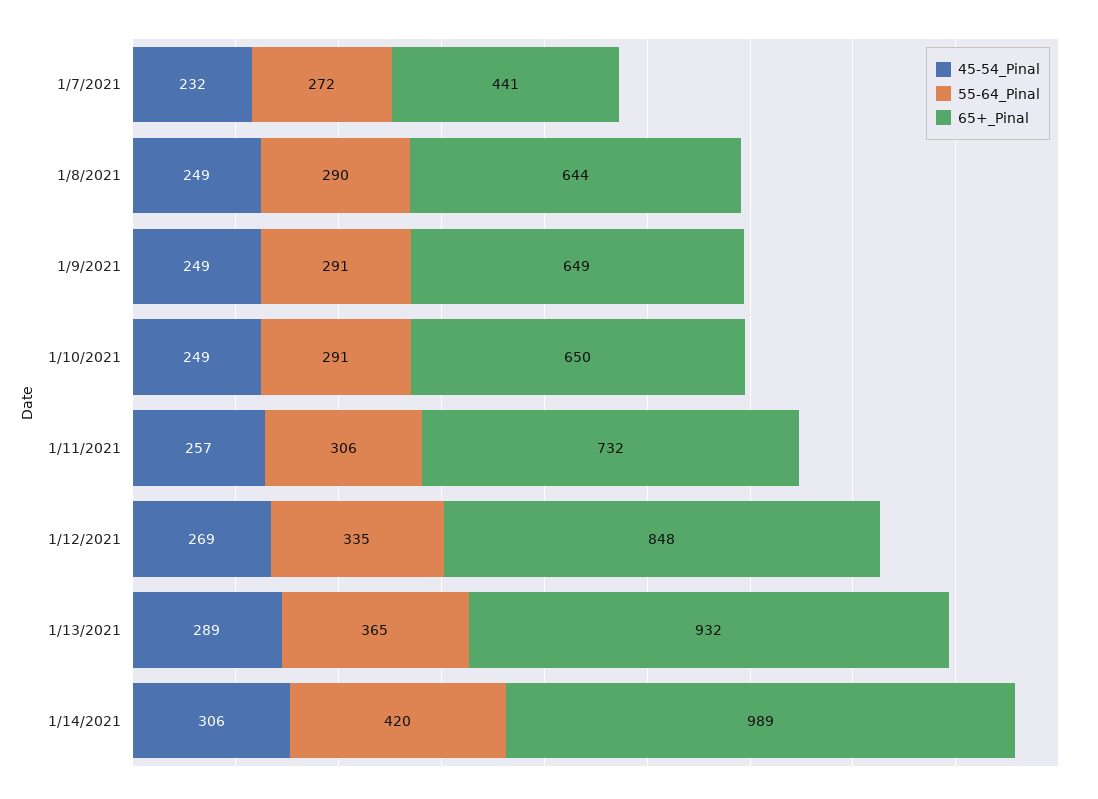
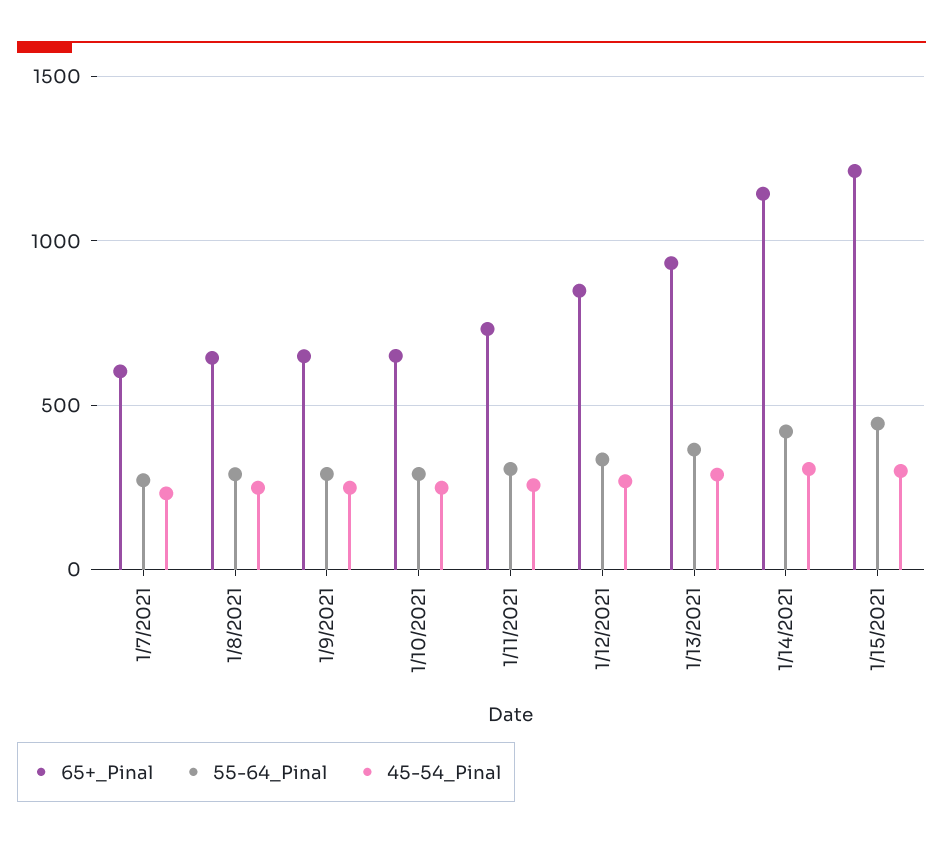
65+_Pinal, 1/7/2021: 441 -> 600
65+_Pinal, 1/14/2021: 989 -> 1150
65+_Pinal, 1/15/2021: none -> 1200
55-64_Pinal, 1/15/2021: none -> 450
45-54_Pinal, 1/15/2021: none -> 300

